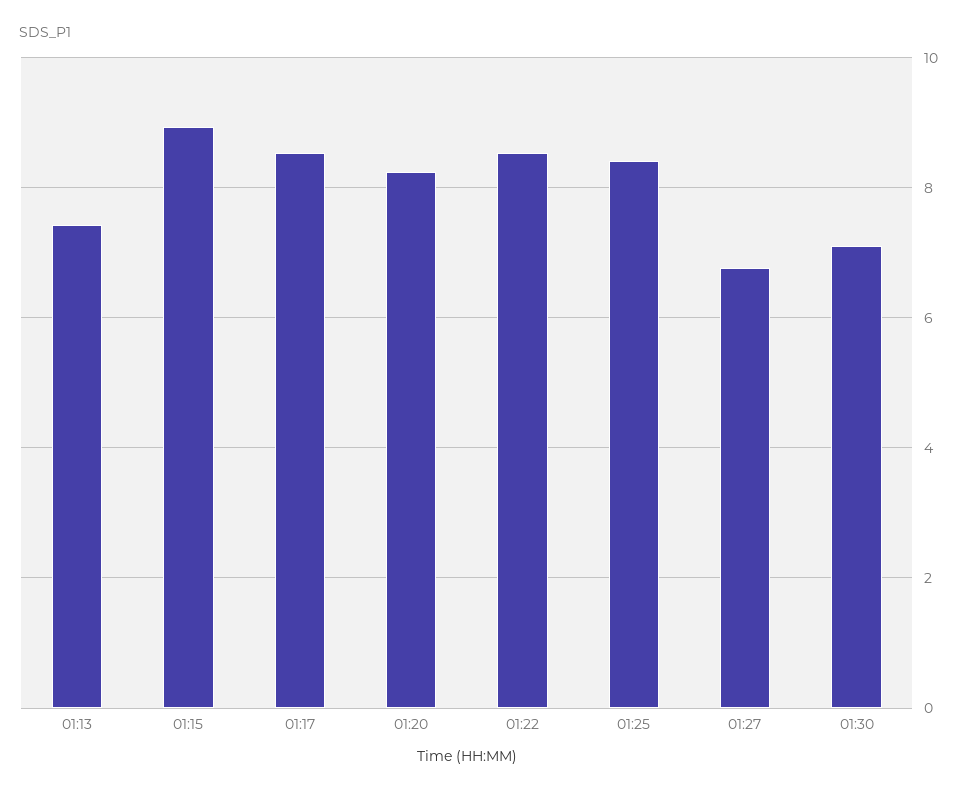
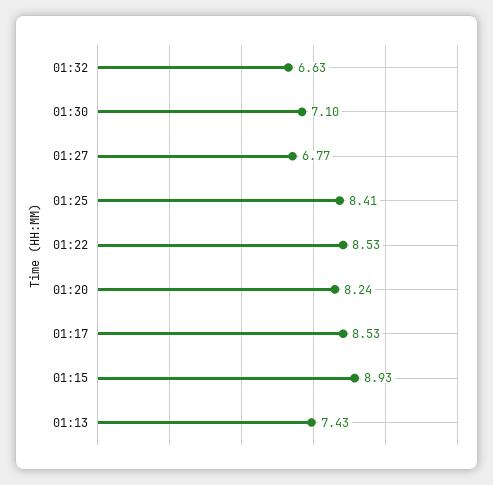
01:32: none -> 6.63

